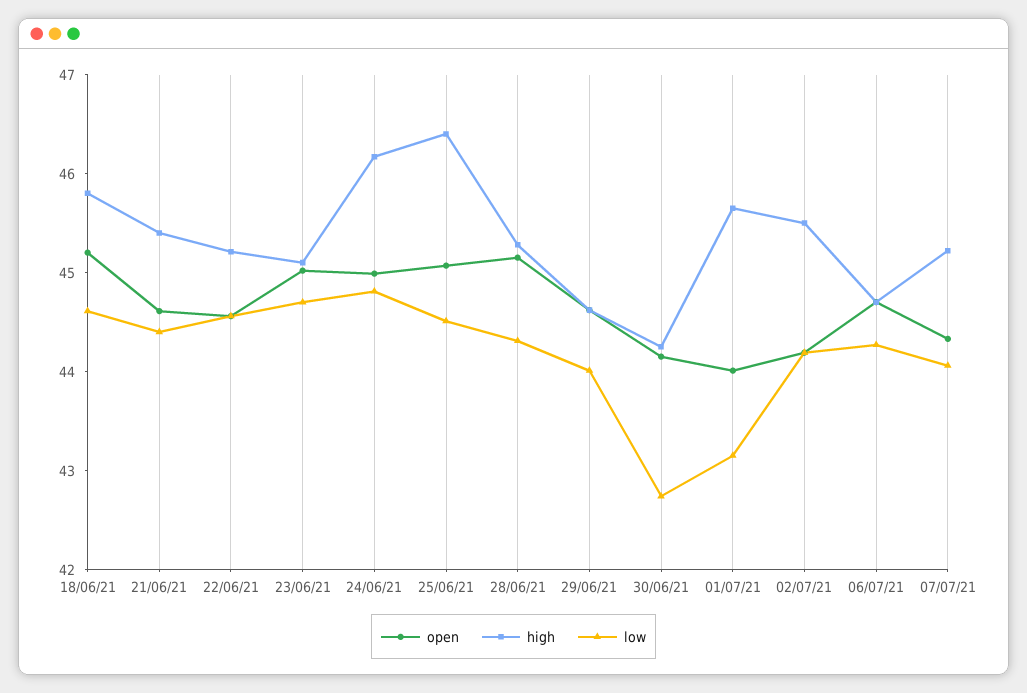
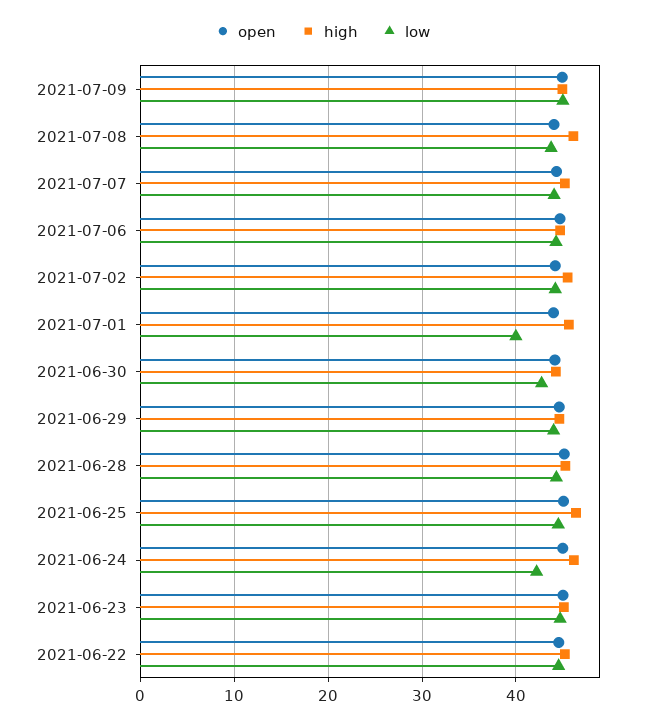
open, 18/06/21: 45.2 -> none
high, 18/06/21: 45.8 -> none
low, 18/06/21: 44.6 -> none
open, 21/06/21: 44.6 -> none
high, 21/06/21: 45.4 -> none
low, 21/06/21: 44.4 -> none
low, 24/06/21: 44.8 -> 42
low, 01/07/21: 43.2 -> 40
open, 2021-07-09: none -> 45
high, 2021-07-09: none -> 45
low, 2021-07-09: none -> 45
open, 2021-07-08: none -> 44
high, 2021-07-08: none -> 46
low, 2021-07-08: none -> 44

